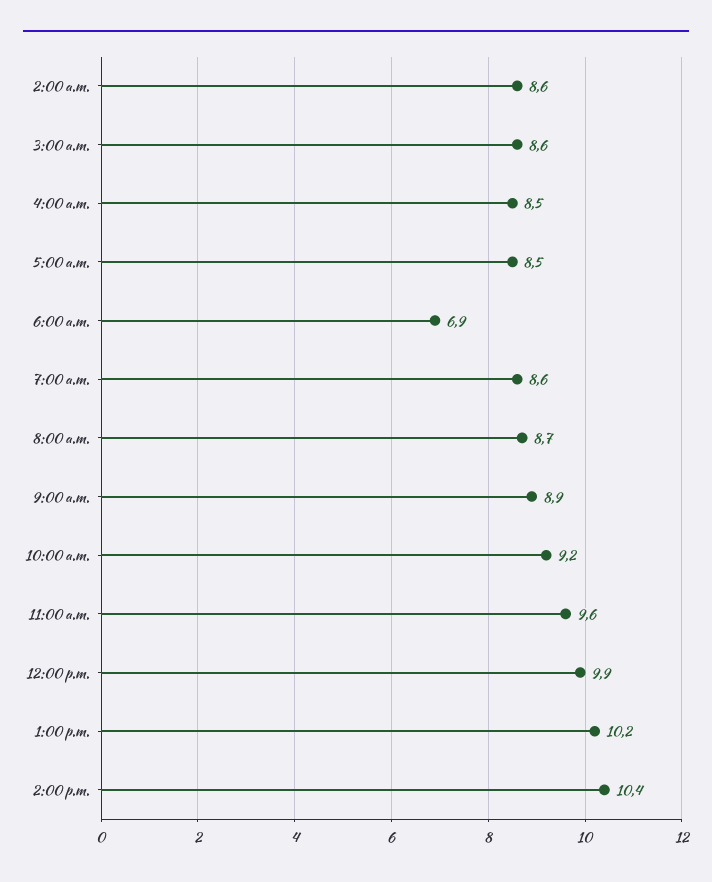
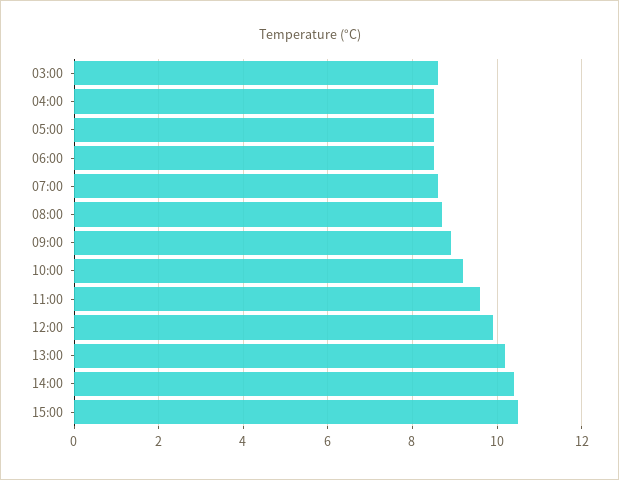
2:00 a.m.: 8.6 -> none
6:00 a.m.: 6.9 -> 8.5
15:00: none -> 10.5

